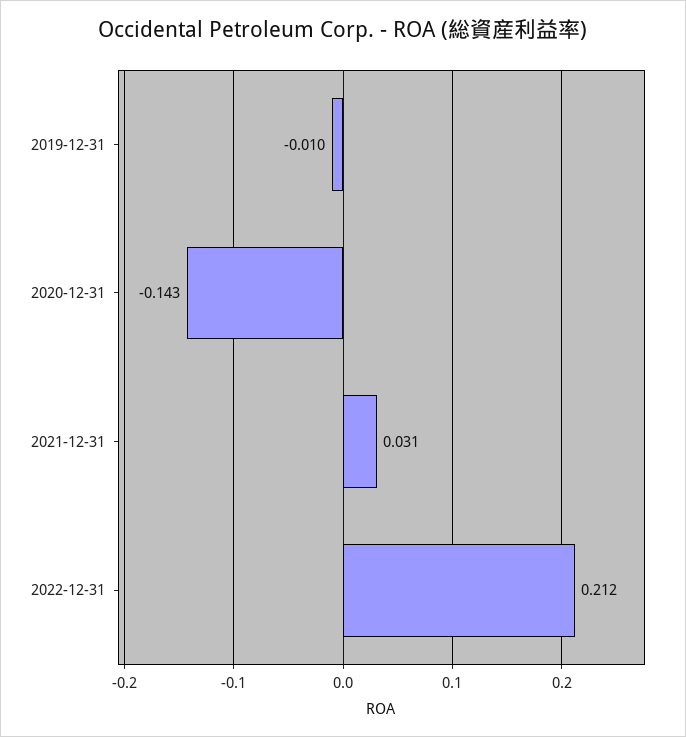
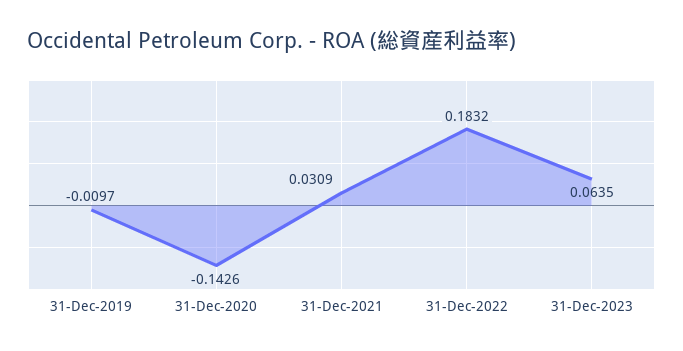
2022-12-31: 0.212 -> 0.1832
31-Dec-2023: none -> 0.0635

